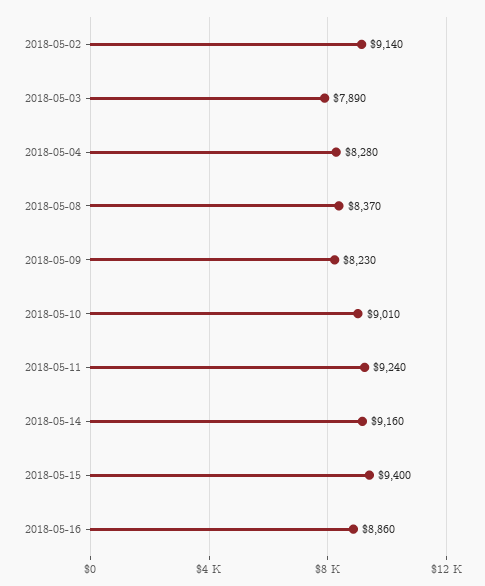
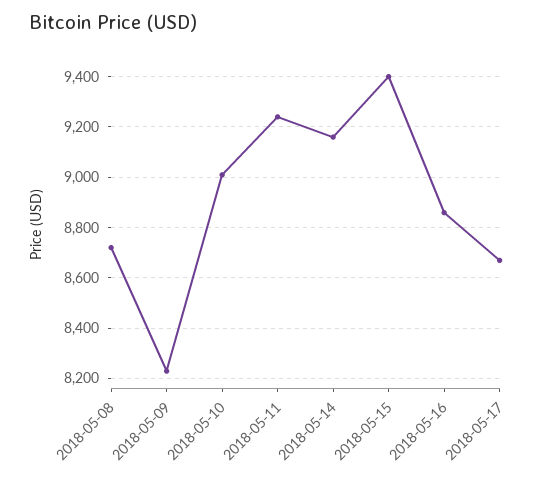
2018-05-02: 9140 -> none
2018-05-03: 7890 -> none
2018-05-04: 8280 -> none
2018-05-08: 8370 -> 8725
2018-05-17: none -> 8675

